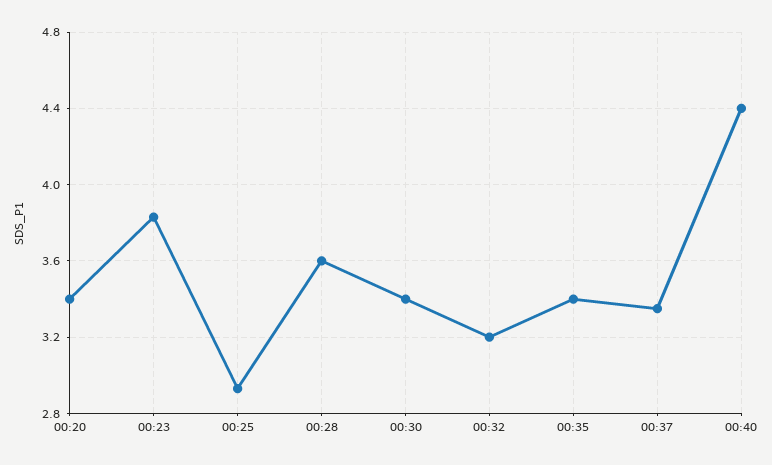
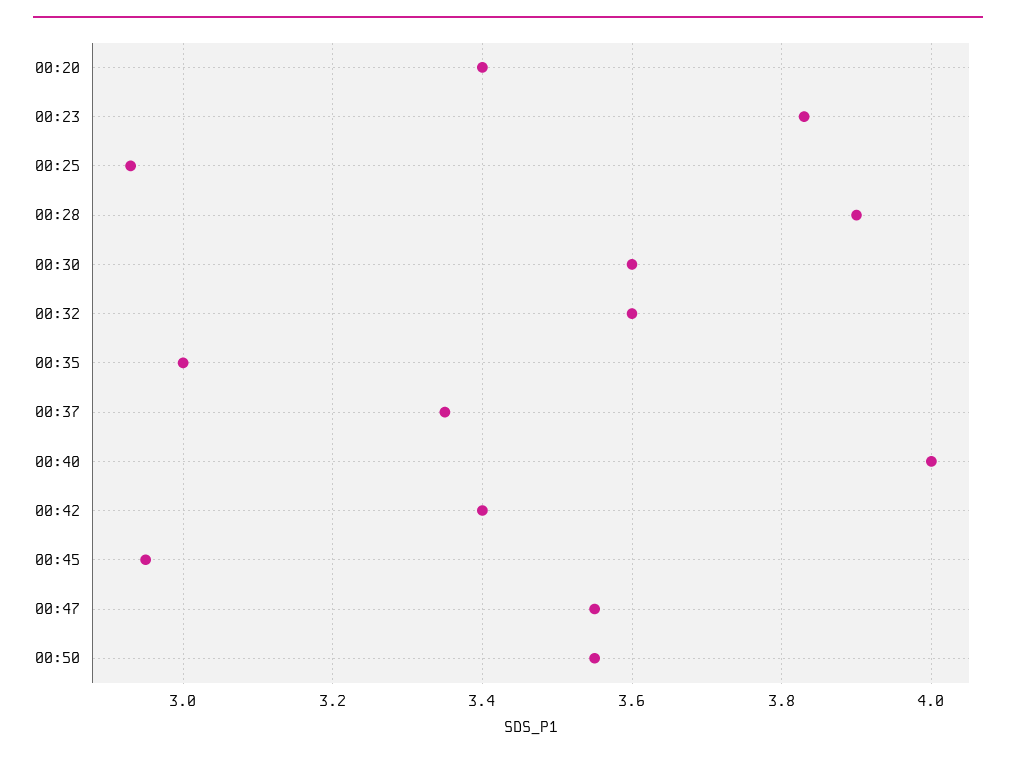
00:28: 3.6 -> 3.9
00:30: 3.4 -> 3.6
00:32: 3.2 -> 3.6
00:35: 3.4 -> 3
00:40: 4.4 -> 4
00:42: none -> 3.4
00:45: none -> 2.95
00:47: none -> 3.55
00:50: none -> 3.55

